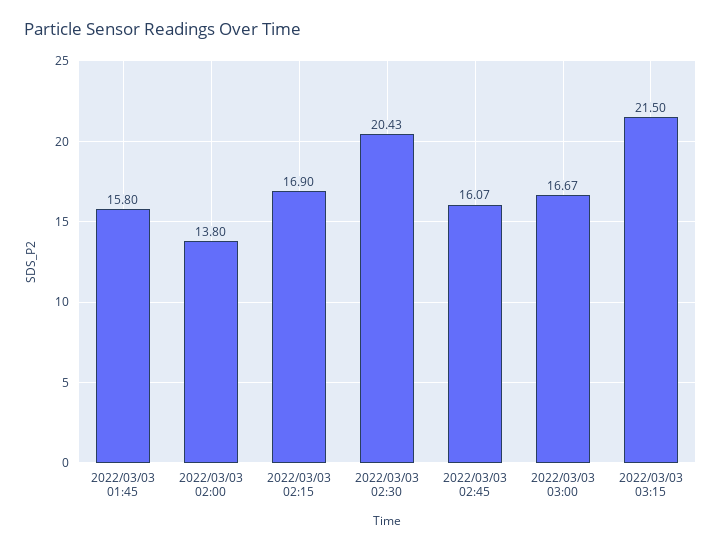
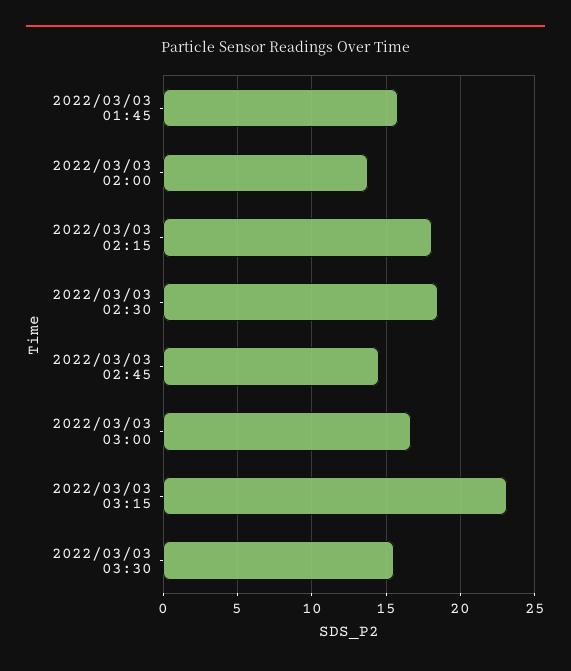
2022/03/03 02:15: 16.9 -> 18
2022/03/03 02:30: 20.43 -> 18.5
2022/03/03 02:45: 16.07 -> 14.5
2022/03/03 03:15: 21.5 -> 23
2022/03/03 03:30: none -> 15.5

